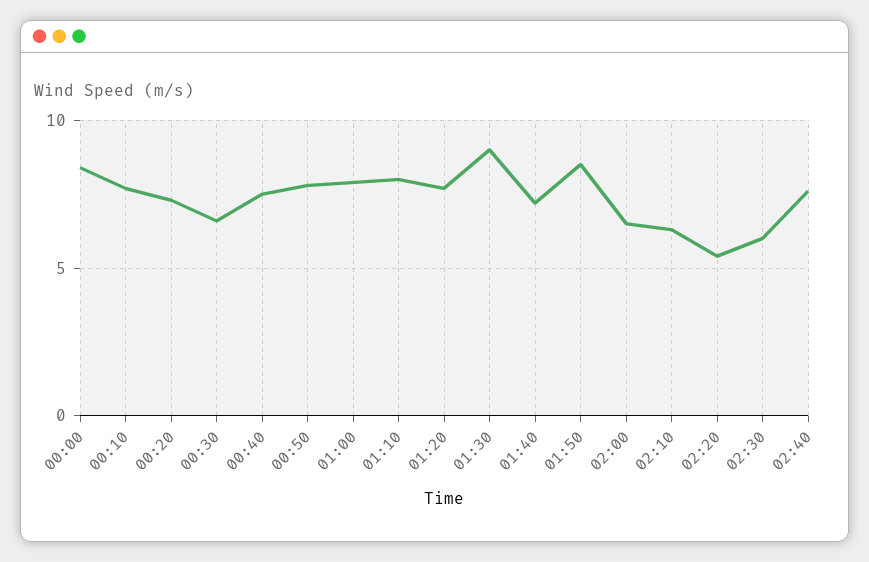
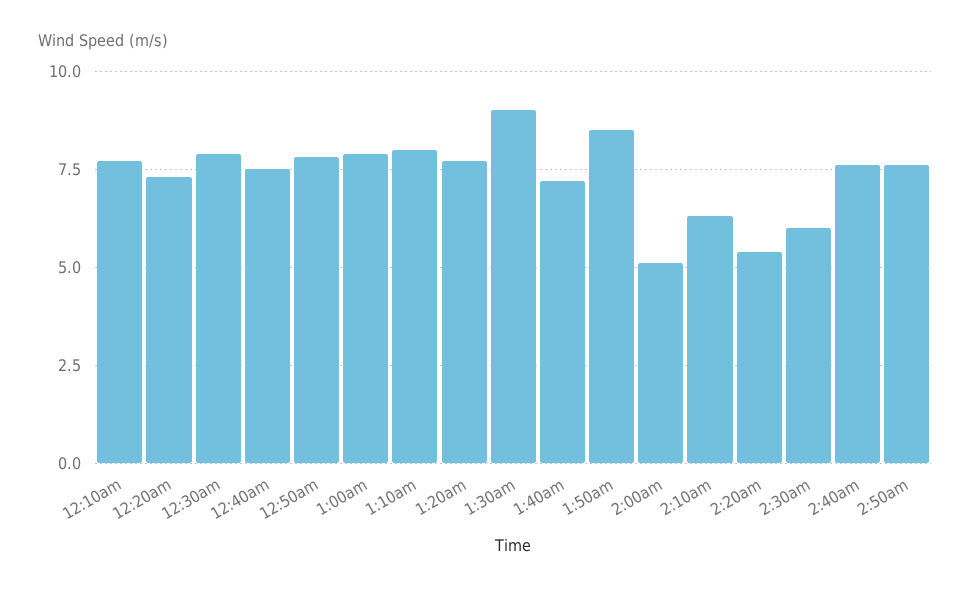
00:00: 8.5 -> none
00:30: 6.5 -> 8
02:00: 6.5 -> 5
2:50am: none -> 7.5

